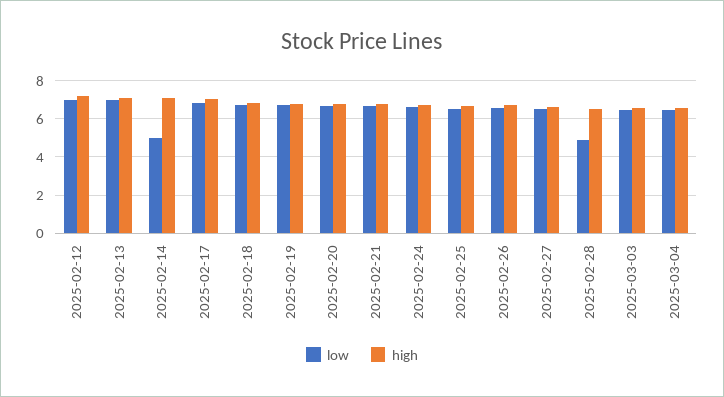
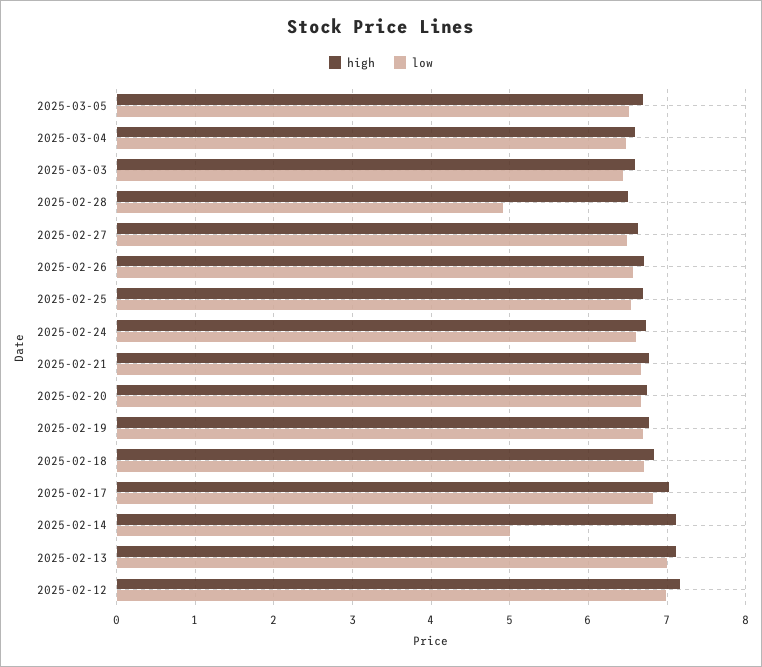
high, 2025-03-05: none -> 6.7
low, 2025-03-05: none -> 6.5

